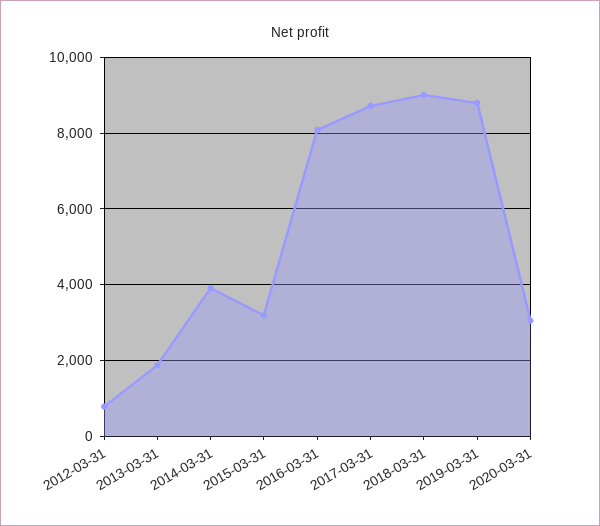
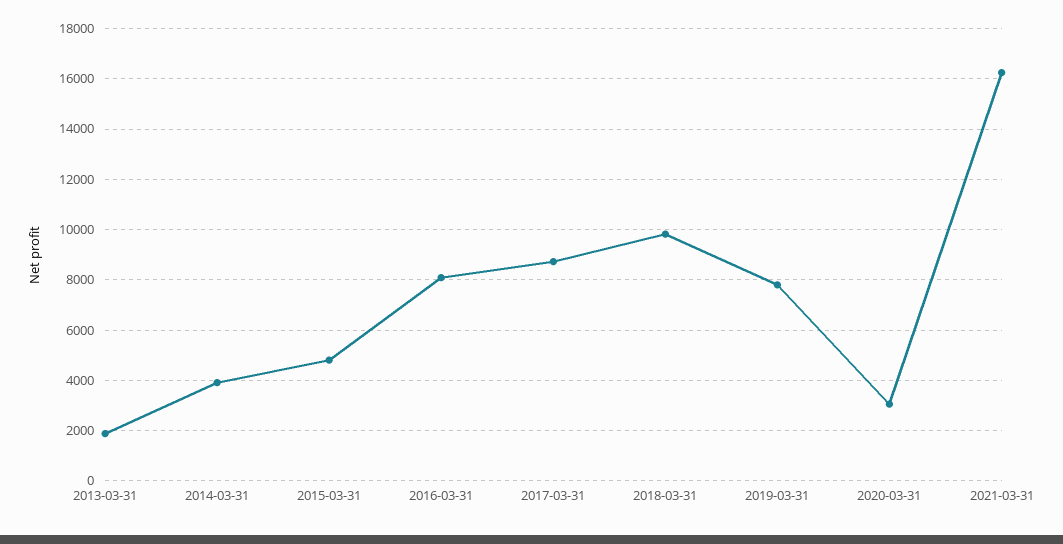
2012-03-31: 800 -> none
2015-03-31: 3200 -> 4750
2018-03-31: 9000 -> 9750
2019-03-31: 8800 -> 7750
2021-03-31: none -> 16250

